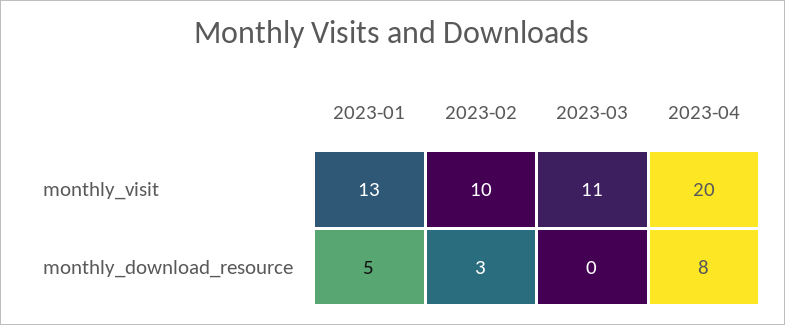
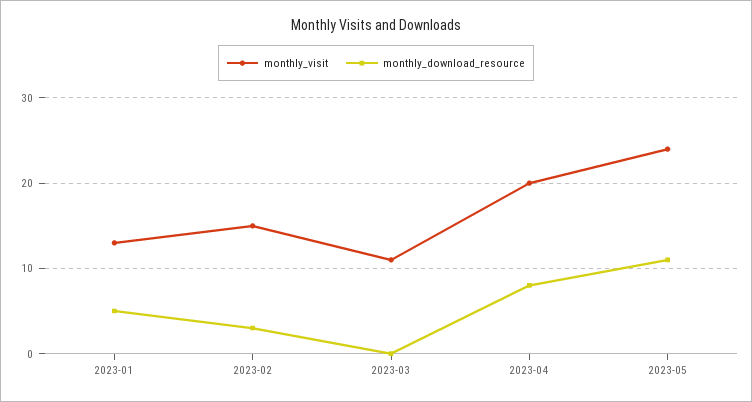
monthly_visit, 2023-02: 10 -> 15
monthly_visit, 2023-05: none -> 24
monthly_download_resource, 2023-05: none -> 11

